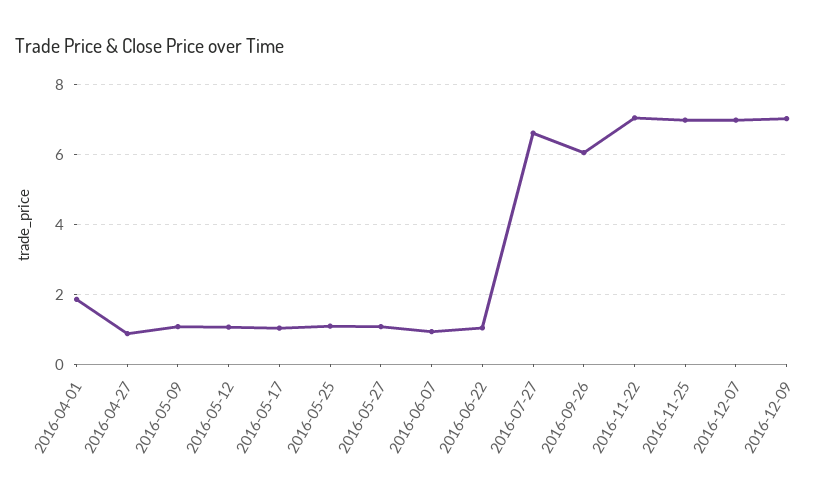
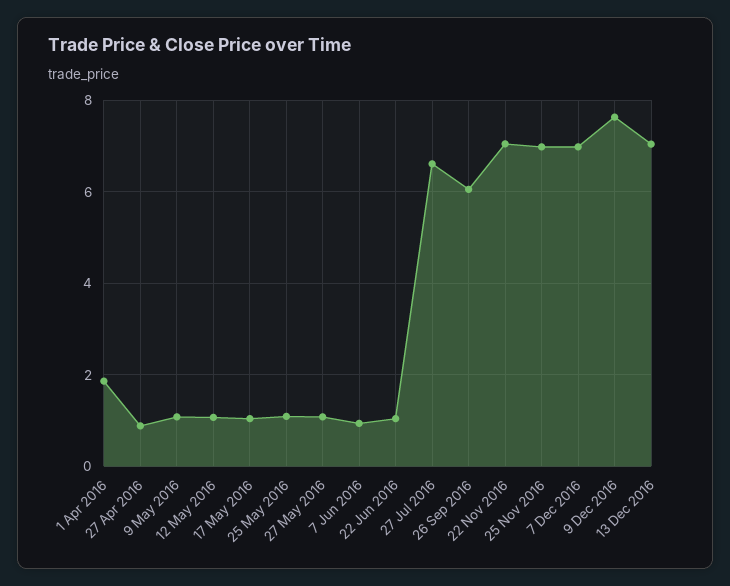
2016-12-09: 7 -> 7.6
13 Dec 2016: none -> 7

